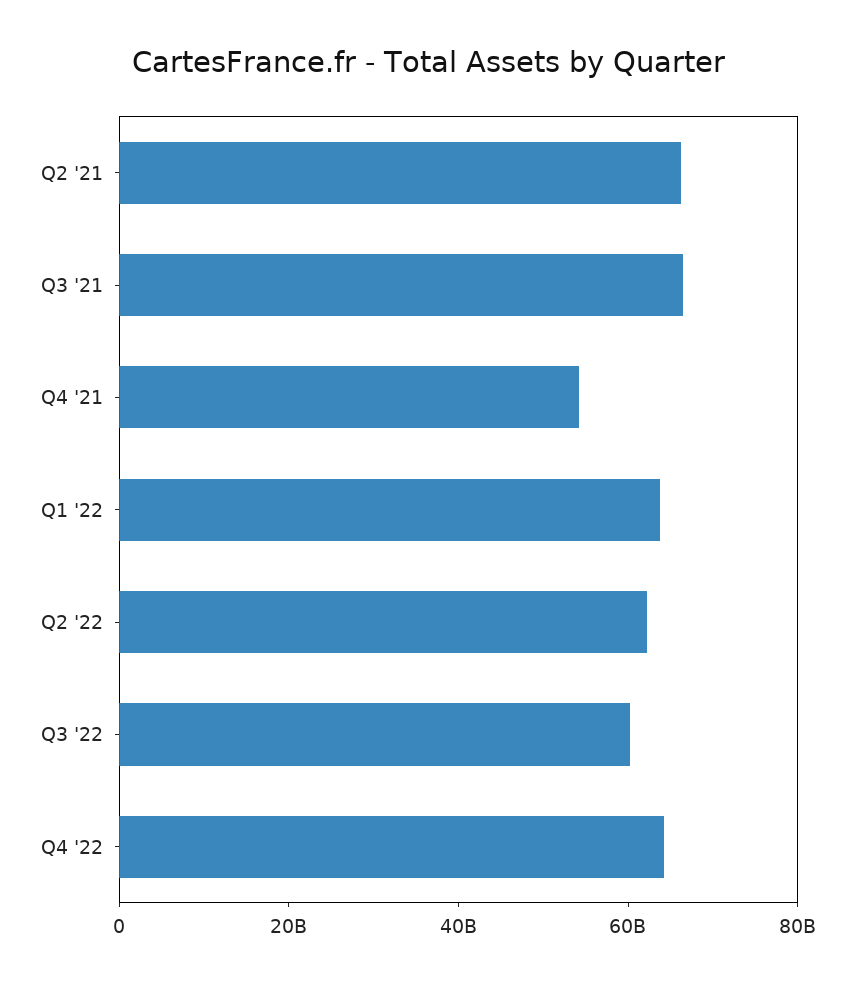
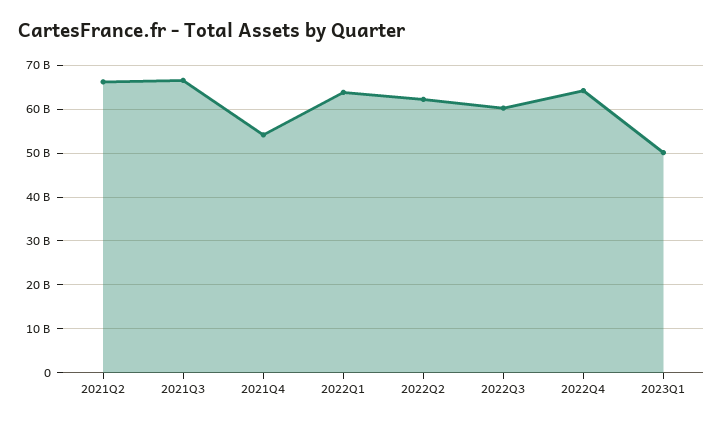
2023Q1: none -> 50000000000

